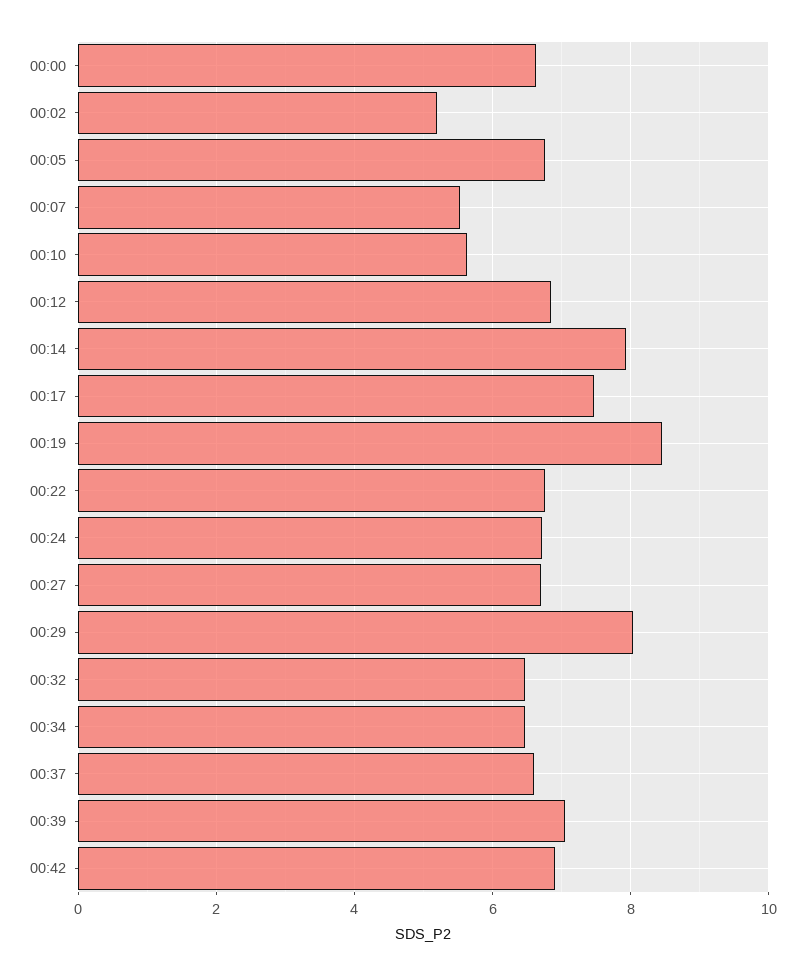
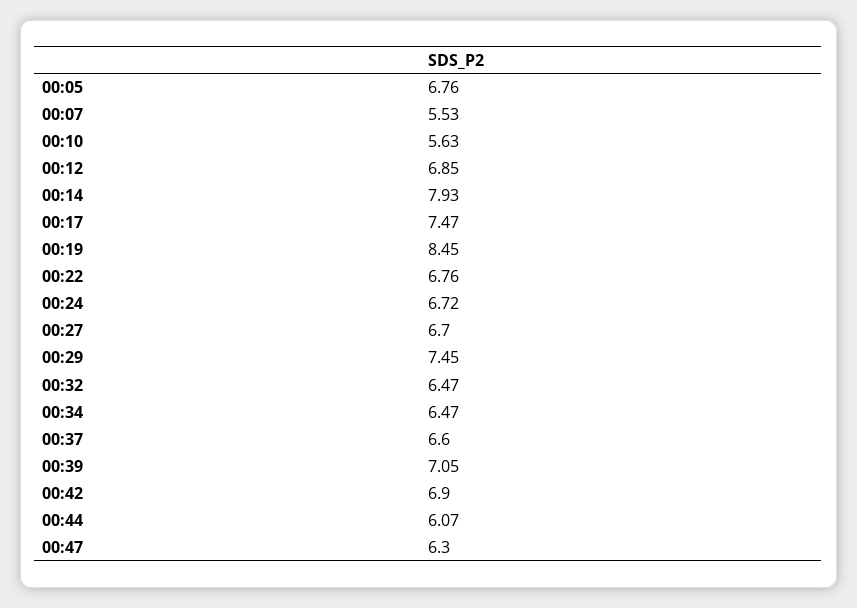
00:00: 6.6 -> none
00:02: 5.2 -> none
00:29: 8 -> 7.45
00:44: none -> 6.07
00:47: none -> 6.3

